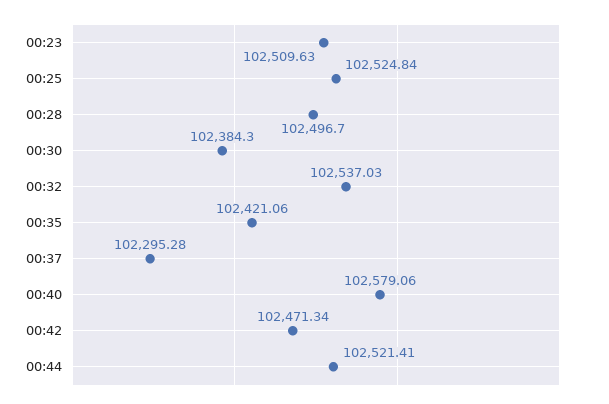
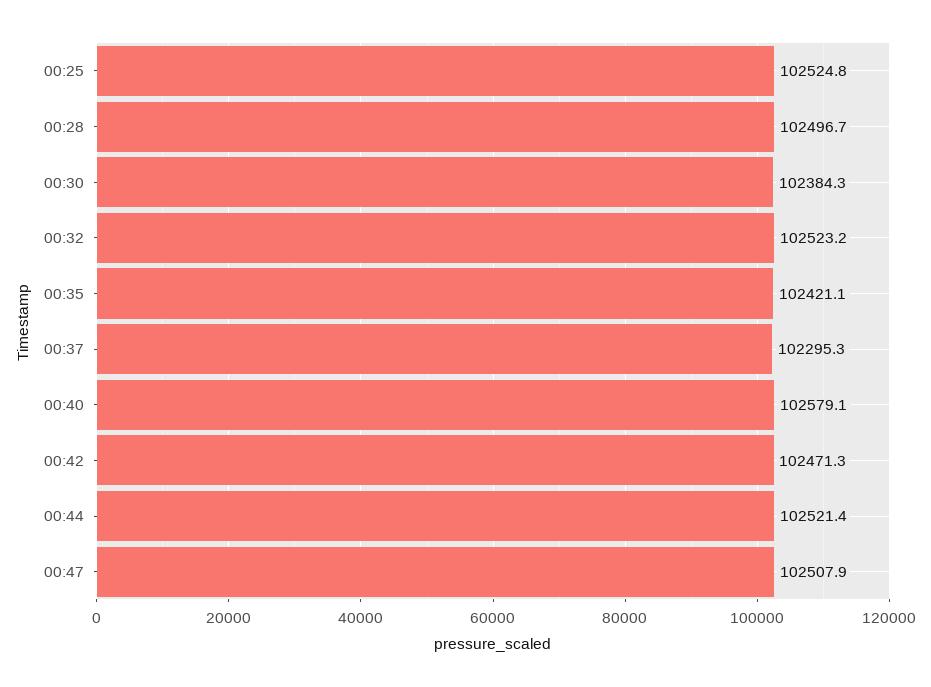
00:23: 102509.63 -> none
00:32: 102537.03 -> 102523.2
00:47: none -> 102507.9

